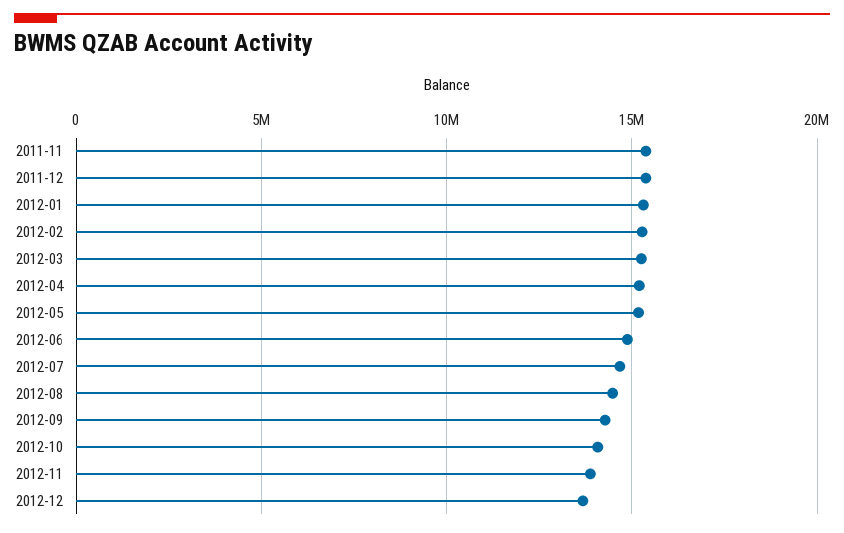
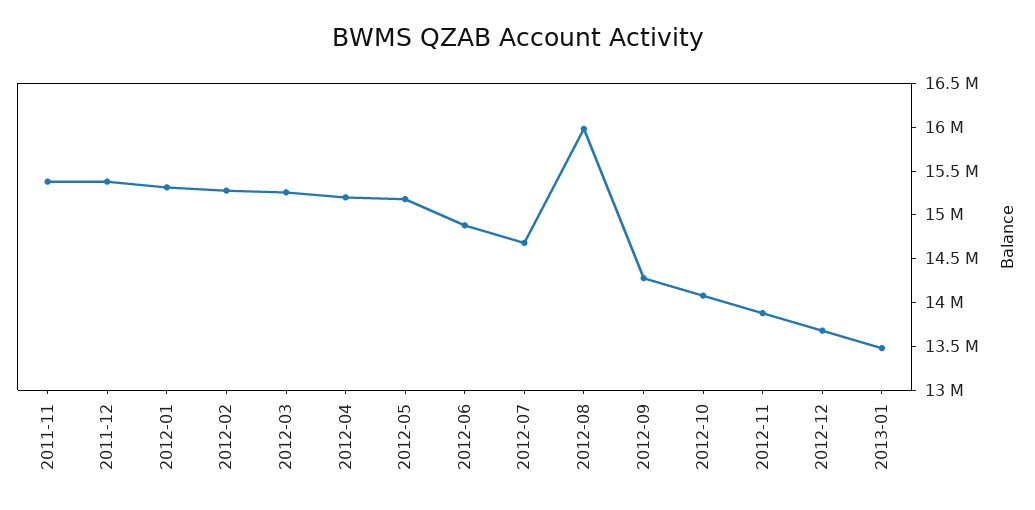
2012-08: 14500000 -> 16000000
2013-01: none -> 13500000

